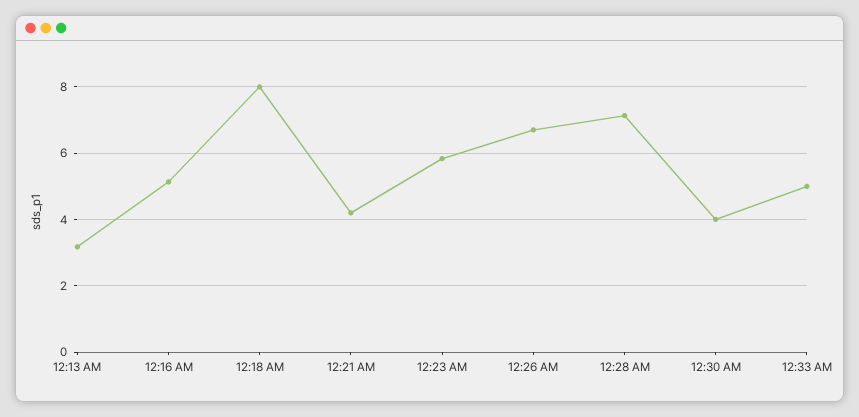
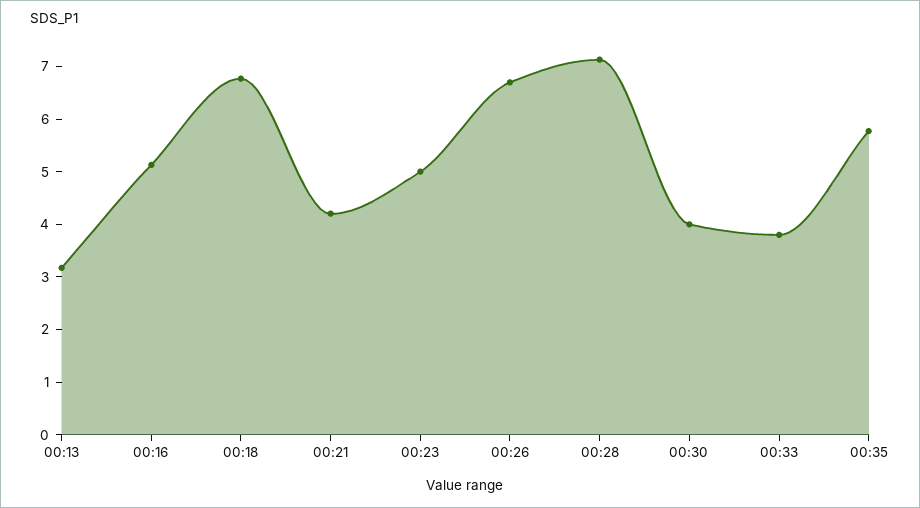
12:18 AM: 8 -> 6.8
12:23 AM: 5.8 -> 5
12:33 AM: 5 -> 3.8
00:35: none -> 5.8

